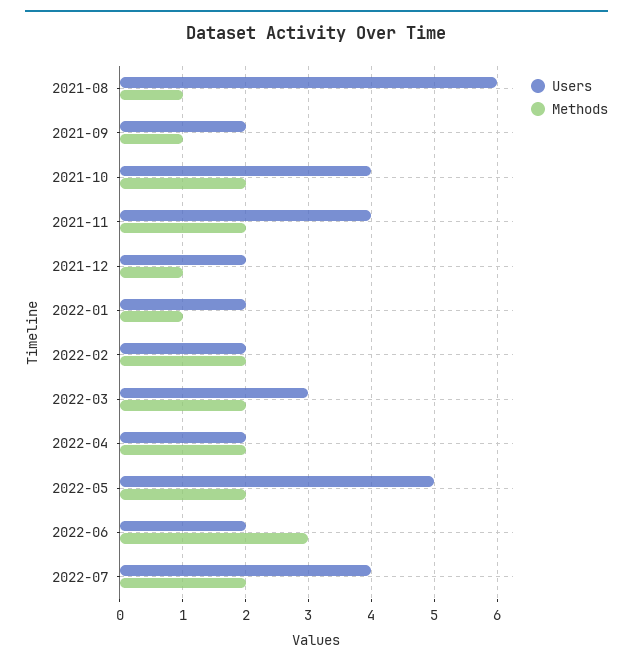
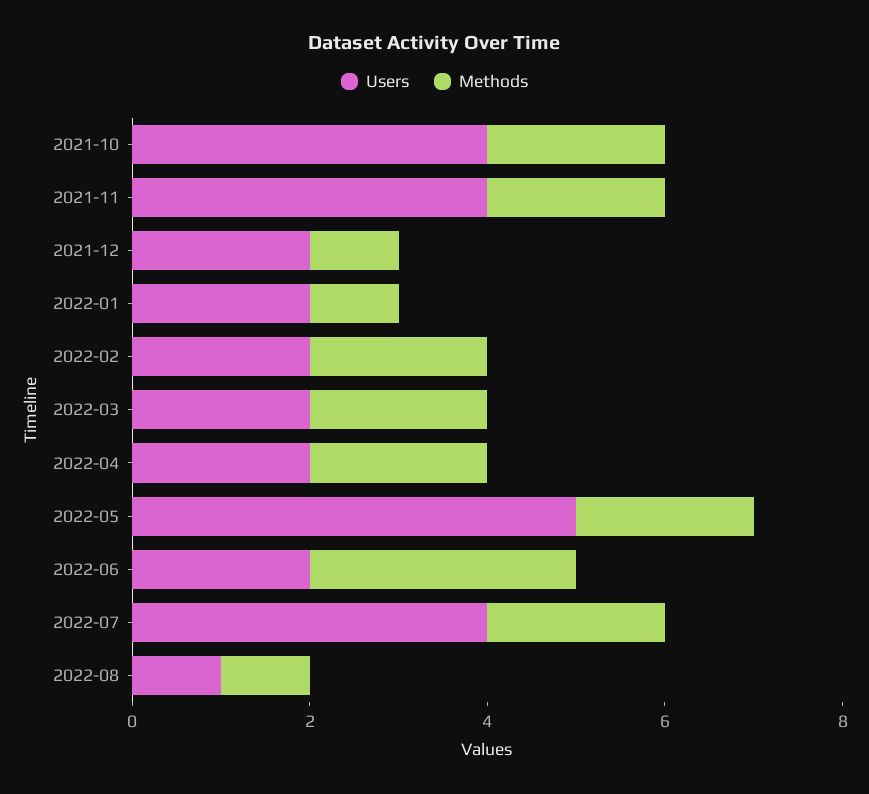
Users, 2021-08: 6 -> none
Methods, 2021-08: 1 -> none
Users, 2021-09: 2 -> none
Methods, 2021-09: 1 -> none
Users, 2022-03: 3 -> 2
Users, 2022-08: none -> 1
Methods, 2022-08: none -> 1

